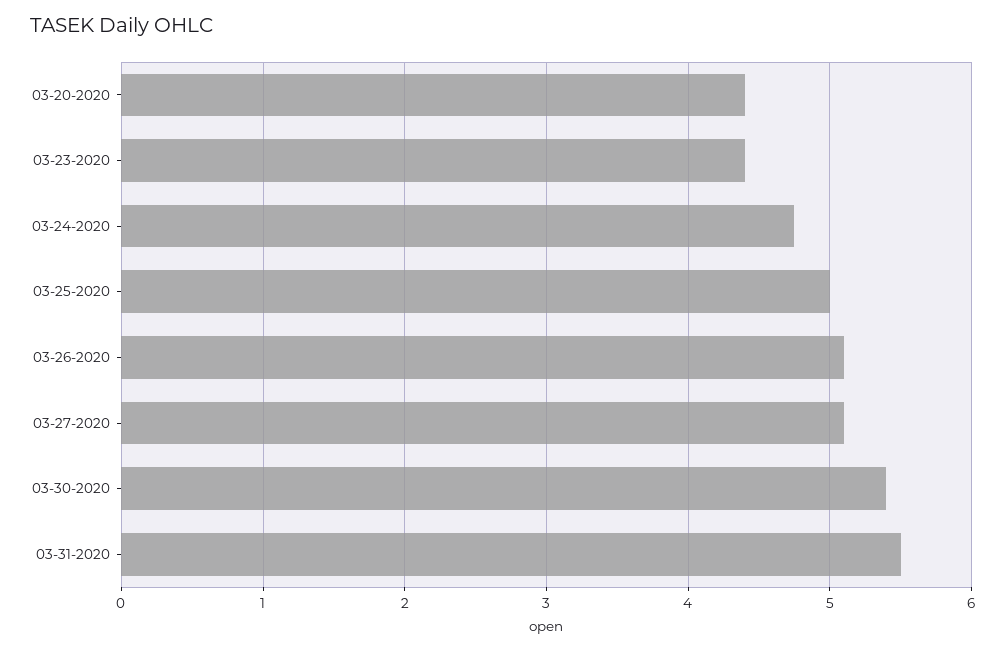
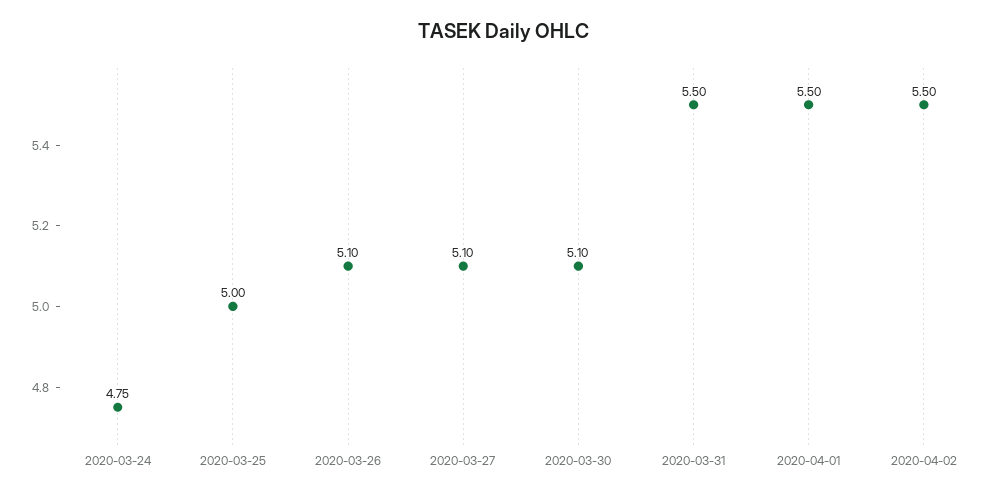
03-20-2020: 4.4 -> none
03-23-2020: 4.4 -> none
03-30-2020: 5.4 -> 5.1
2020-04-01: none -> 5.5
2020-04-02: none -> 5.5

